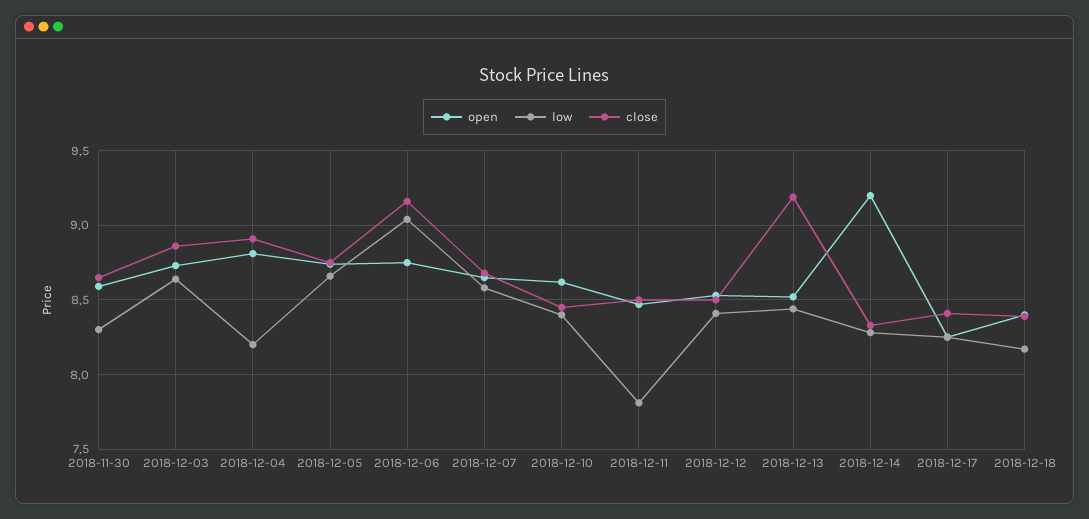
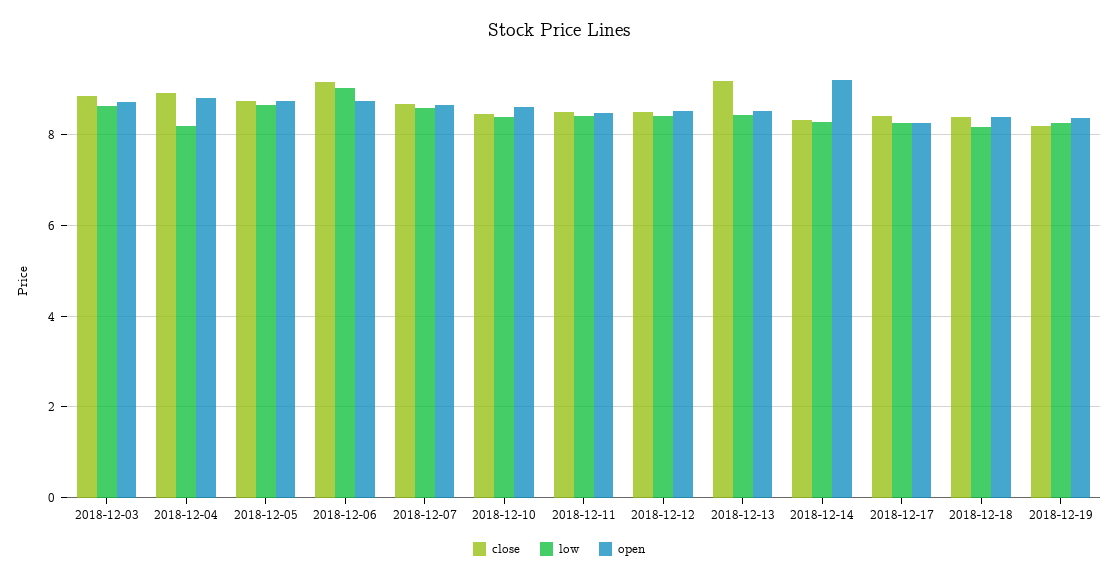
open, 2018-11-30: 8.6 -> none
low, 2018-11-30: 8.3 -> none
close, 2018-11-30: 8.65 -> none
low, 2018-12-11: 7.8 -> 8.4
close, 2018-12-19: none -> 8.2
low, 2018-12-19: none -> 8.2
open, 2018-12-19: none -> 8.4

